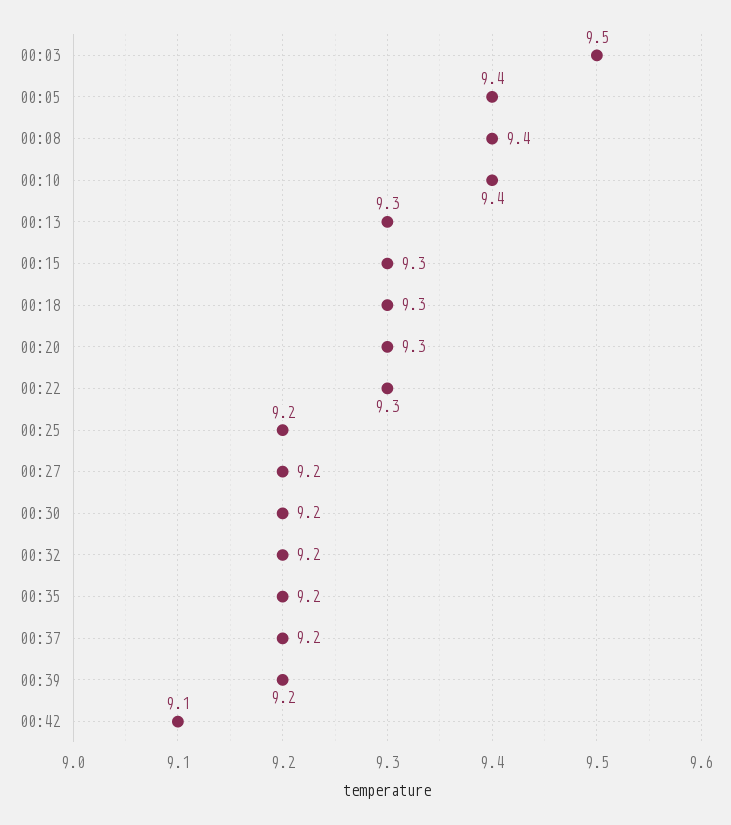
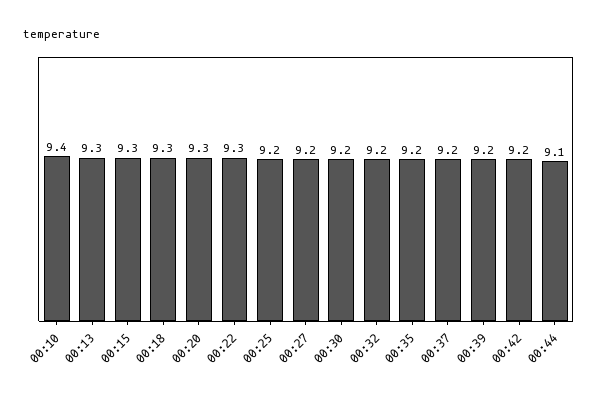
00:03: 9.5 -> none
00:05: 9.4 -> none
00:08: 9.4 -> none
00:42: 9.1 -> 9.2
00:44: none -> 9.1

